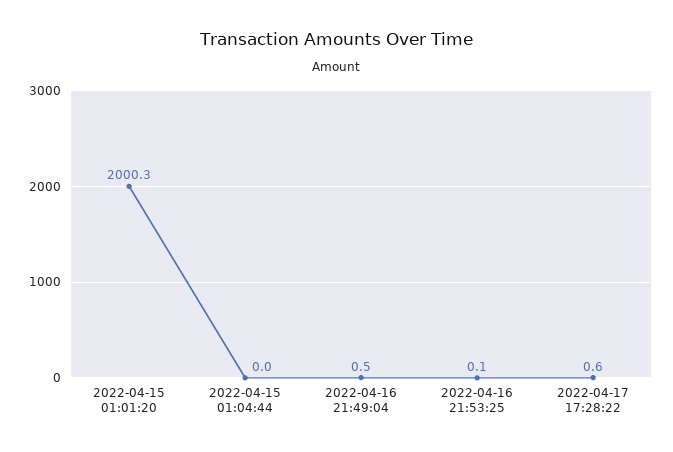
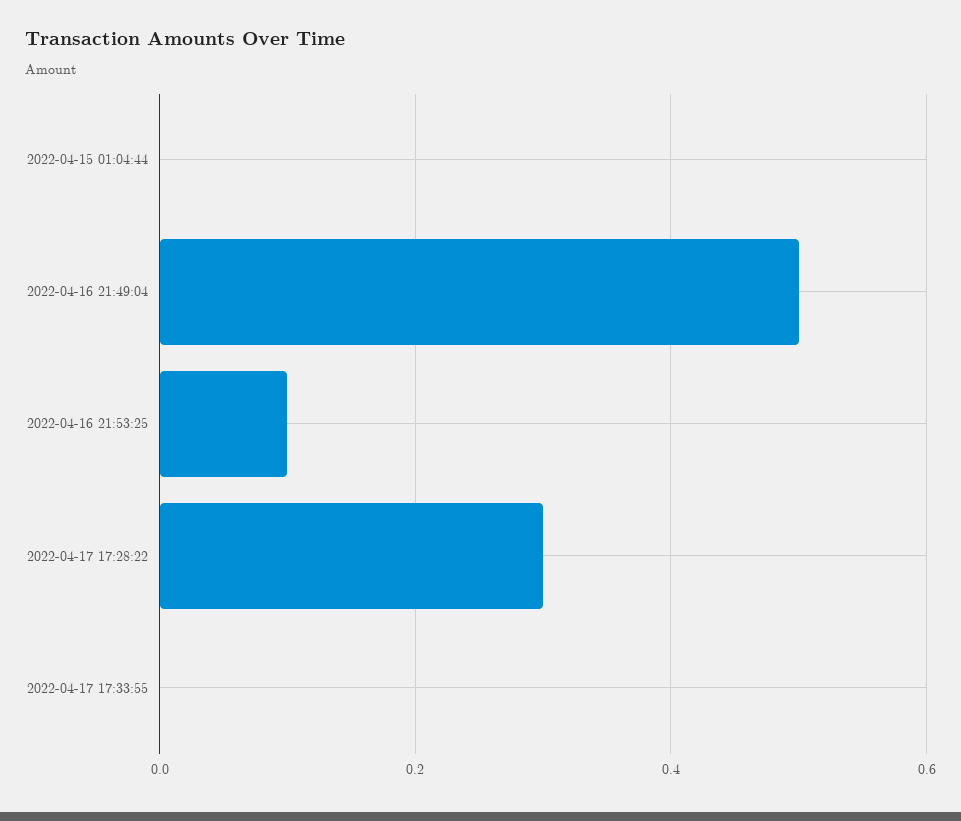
2022-04-15 01:01:20: 2000.3 -> none
2022-04-17 17:28:22: 0.6 -> 0.3
2022-04-17 17:33:55: none -> 0

